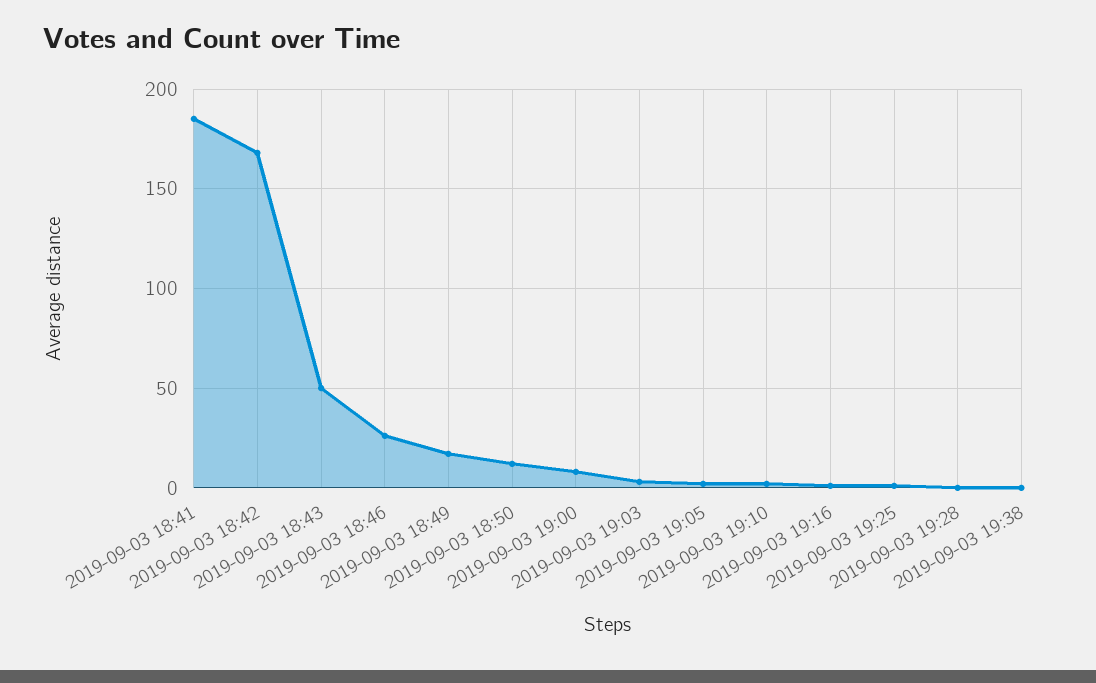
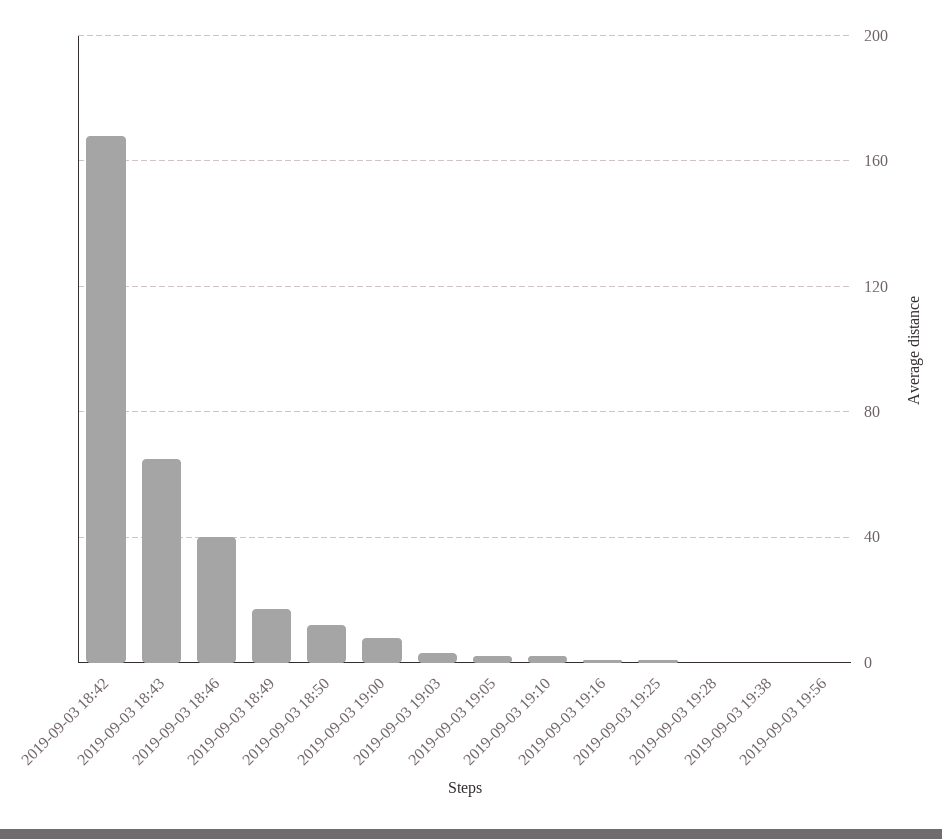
2019-09-03 18:41: 185 -> none
2019-09-03 18:43: 50 -> 65
2019-09-03 18:46: 25 -> 40
2019-09-03 19:56: none -> 0

